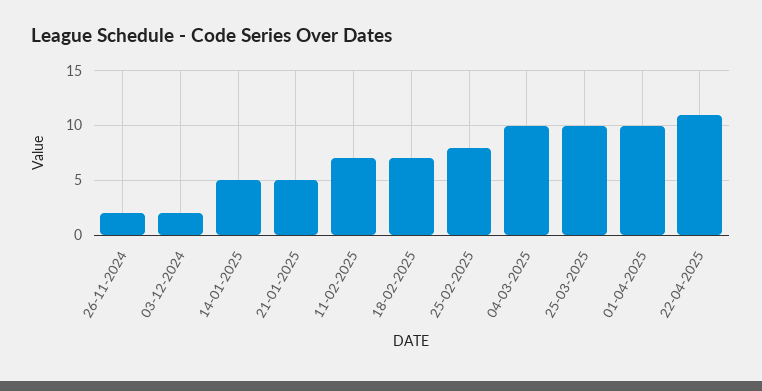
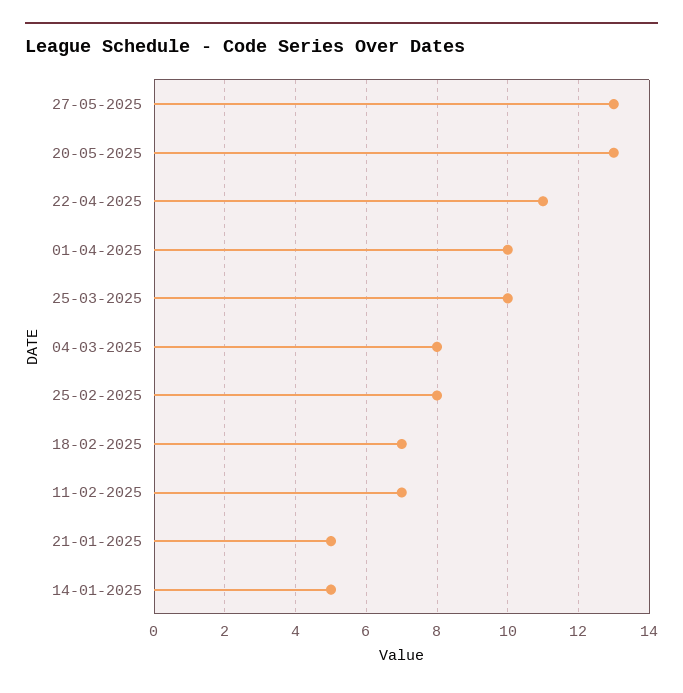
26-11-2024: 2 -> none
03-12-2024: 2 -> none
04-03-2025: 10 -> 8
27-05-2025: none -> 13
20-05-2025: none -> 13

